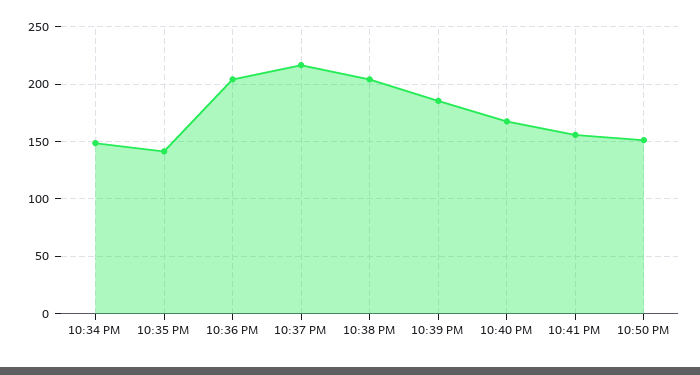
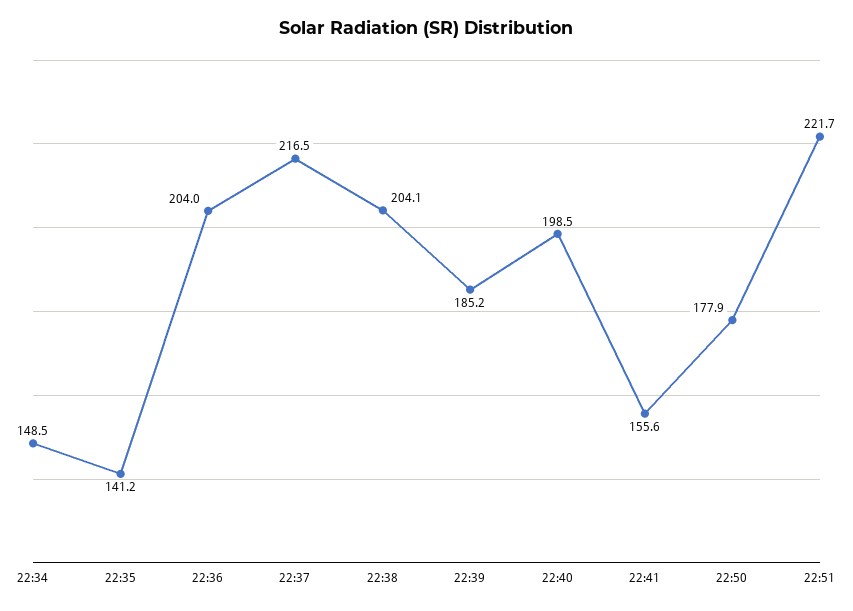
10:40 PM: 170 -> 198.5
10:50 PM: 150 -> 177.9
22:51: none -> 221.7

